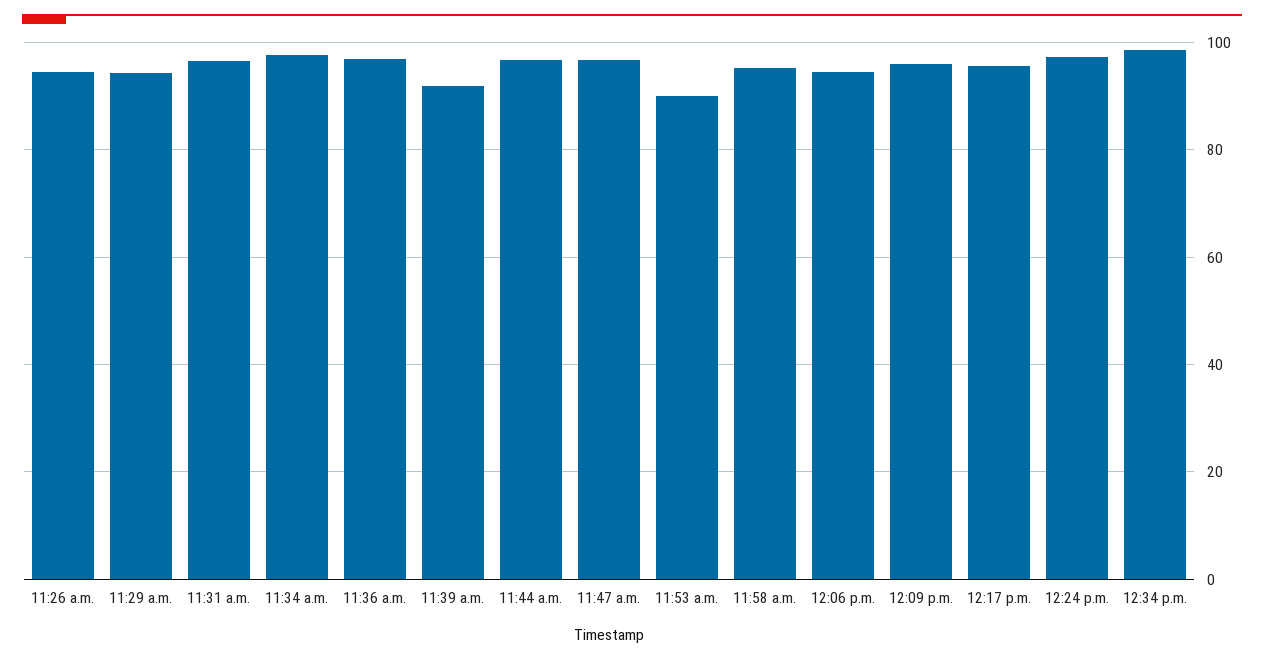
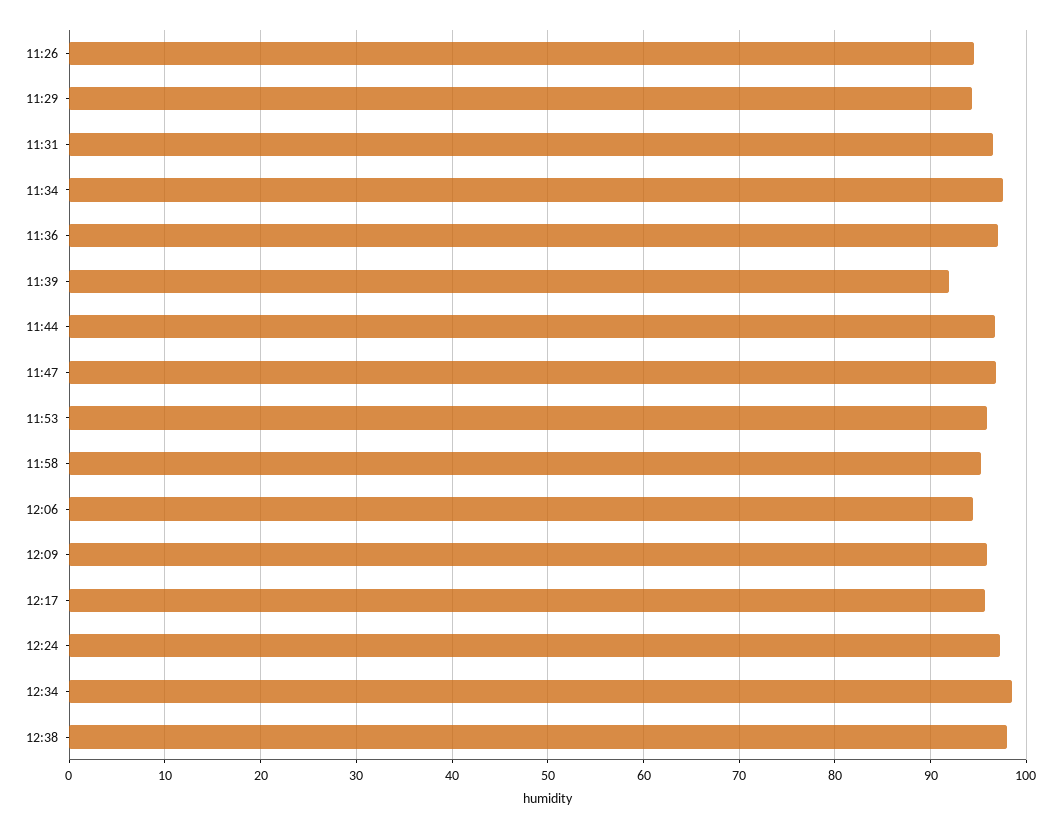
11:53 a.m.: 90 -> 96
12:38: none -> 98

